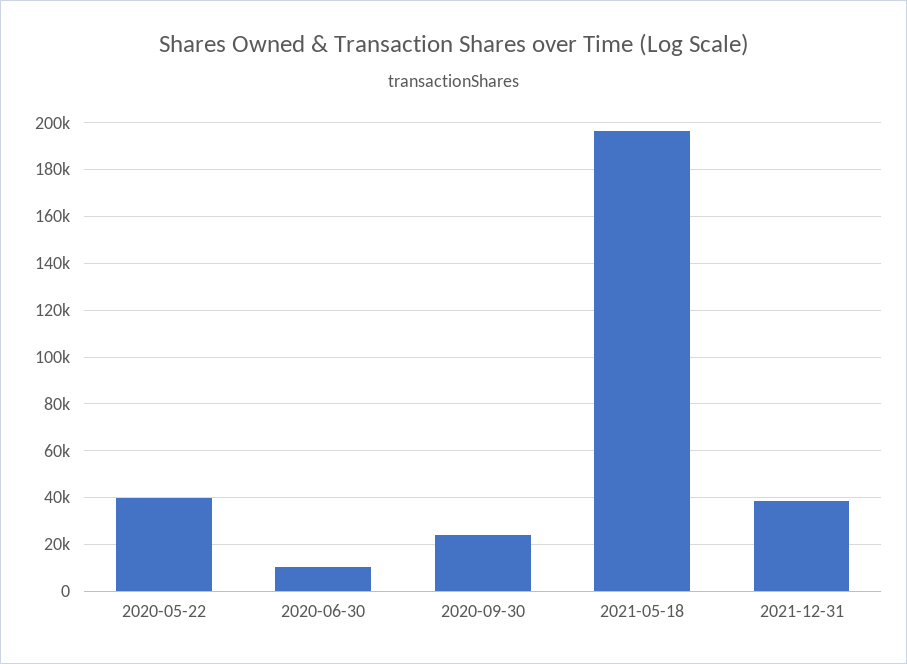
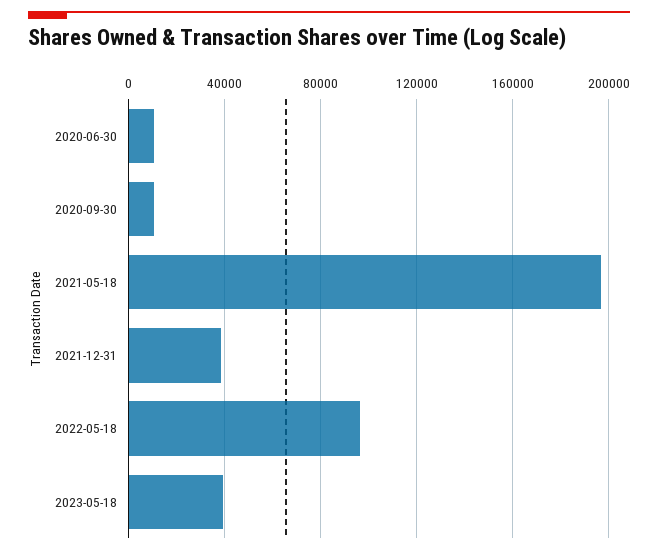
2020-05-22: 40000 -> none
2020-09-30: 25000 -> 10000
2022-05-18: none -> 95000
2023-05-18: none -> 40000

